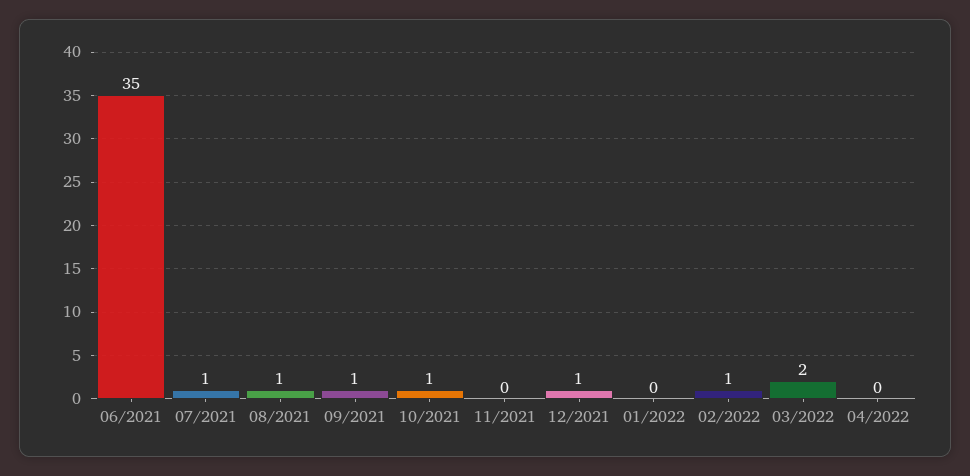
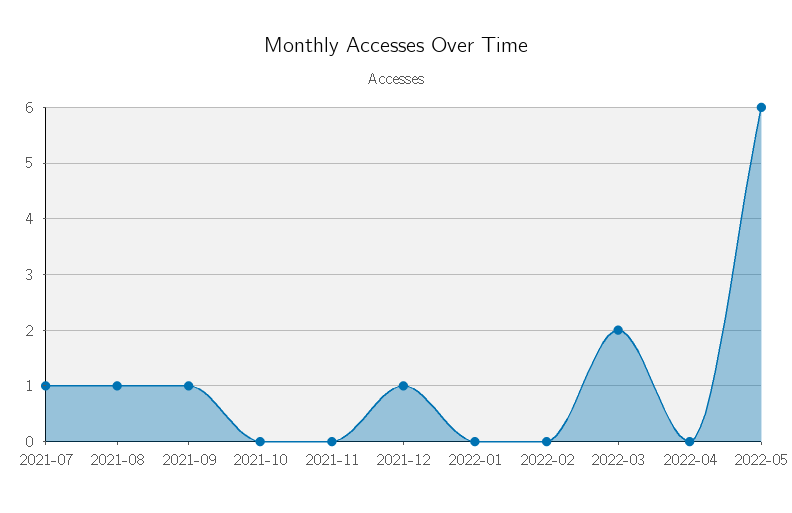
06/2021: 35 -> none
10/2021: 1 -> 0
02/2022: 1 -> 0
2022-05: none -> 6

